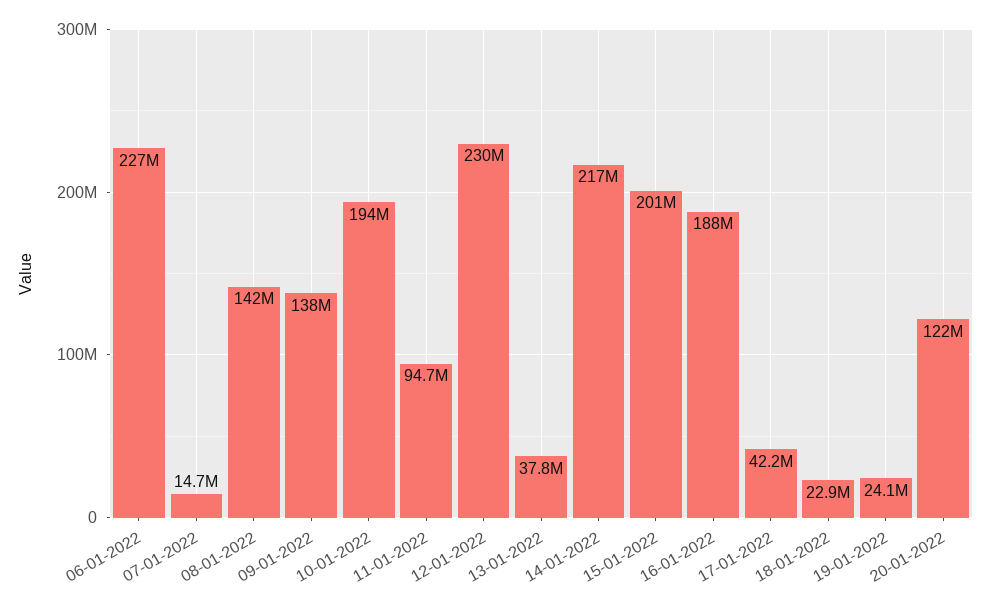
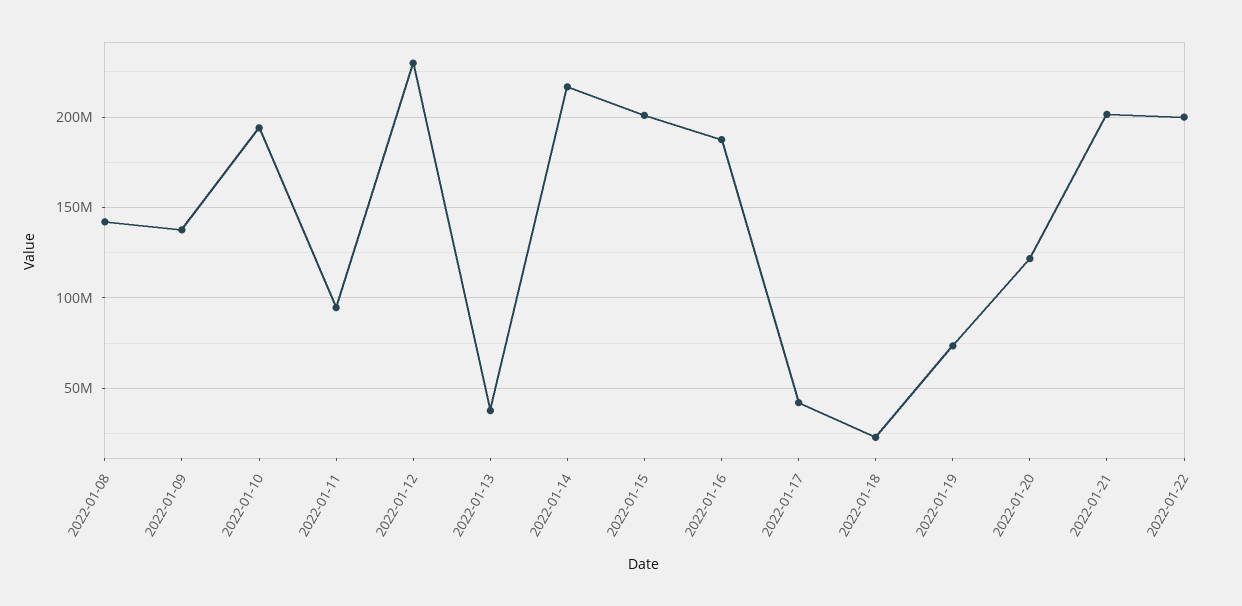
06-01-2022: 227000000 -> none
07-01-2022: 14700000 -> none
19-01-2022: 24100000 -> 75000000
2022-01-21: none -> 200000000
2022-01-22: none -> 200000000

